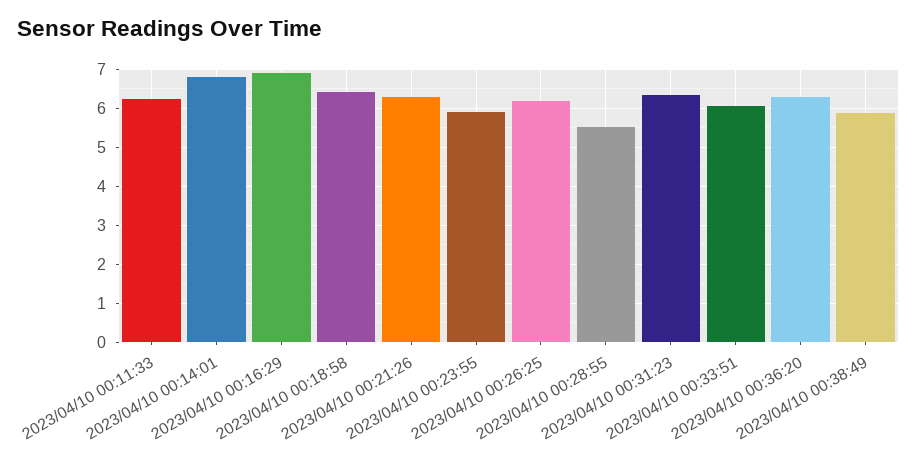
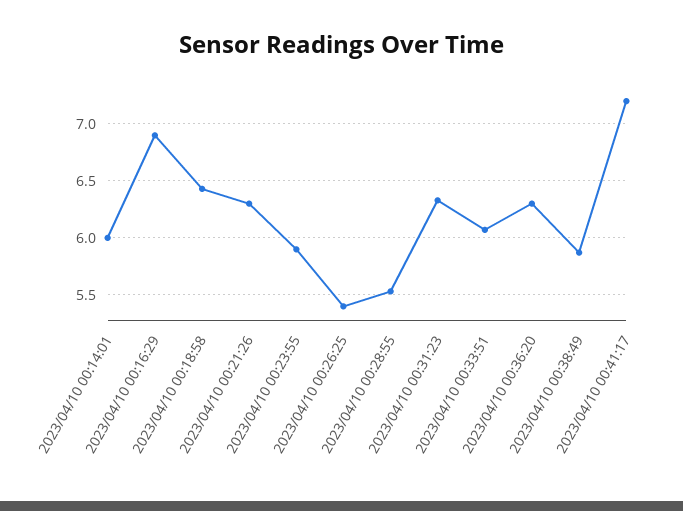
2023/04/10 00:11:33: 6.2 -> none
2023/04/10 00:14:01: 6.8 -> 6
2023/04/10 00:26:25: 6.2 -> 5.4
2023/04/10 00:41:17: none -> 7.2

